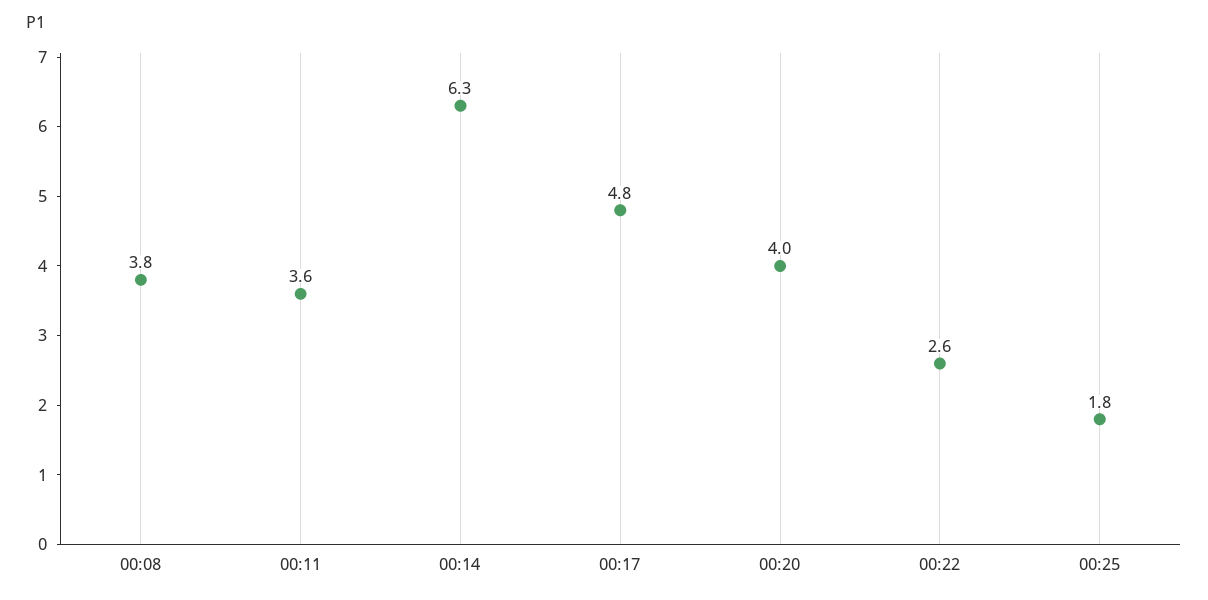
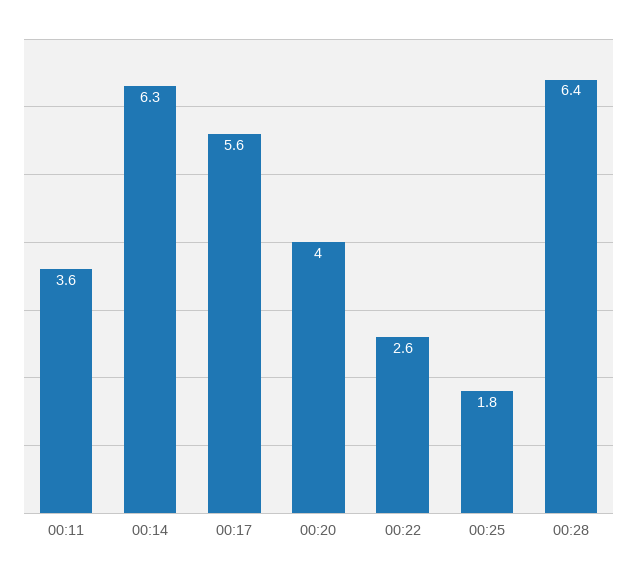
00:08: 3.8 -> none
00:17: 4.8 -> 5.6
00:28: none -> 6.4

